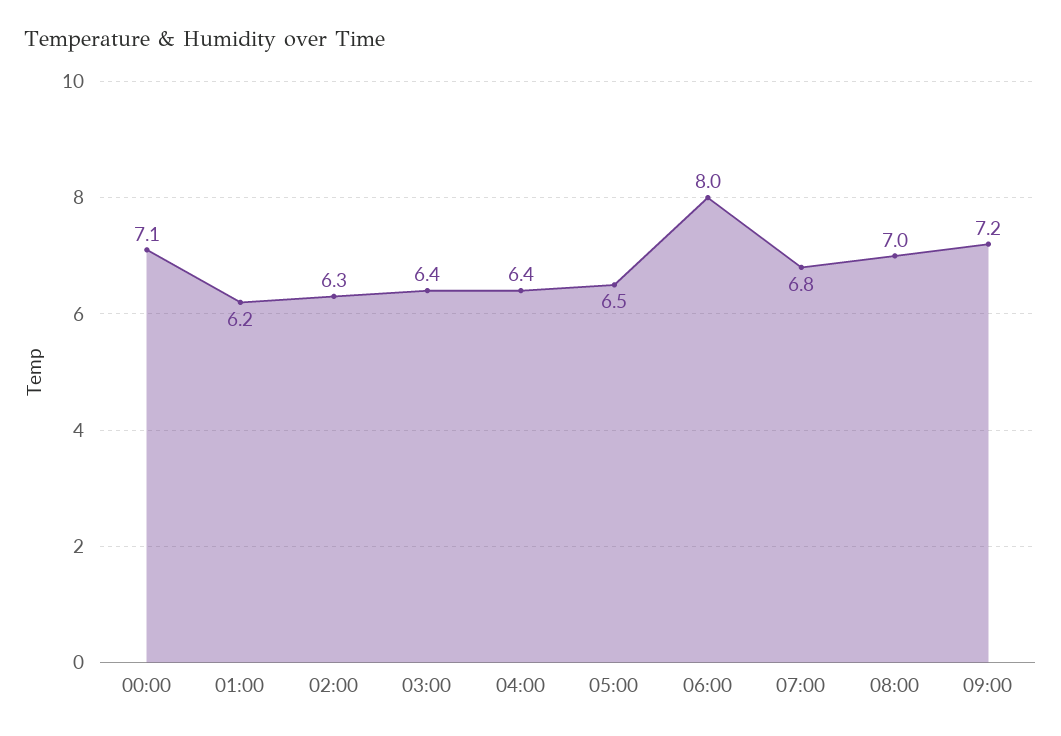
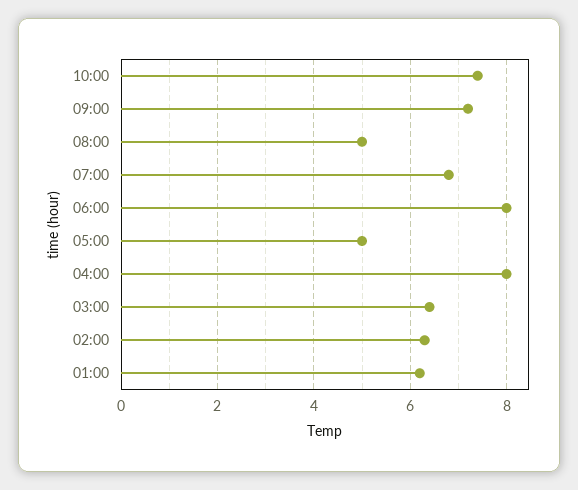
00:00: 7.1 -> none
04:00: 6.4 -> 8
05:00: 6.5 -> 5
08:00: 7 -> 5
10:00: none -> 7.5

